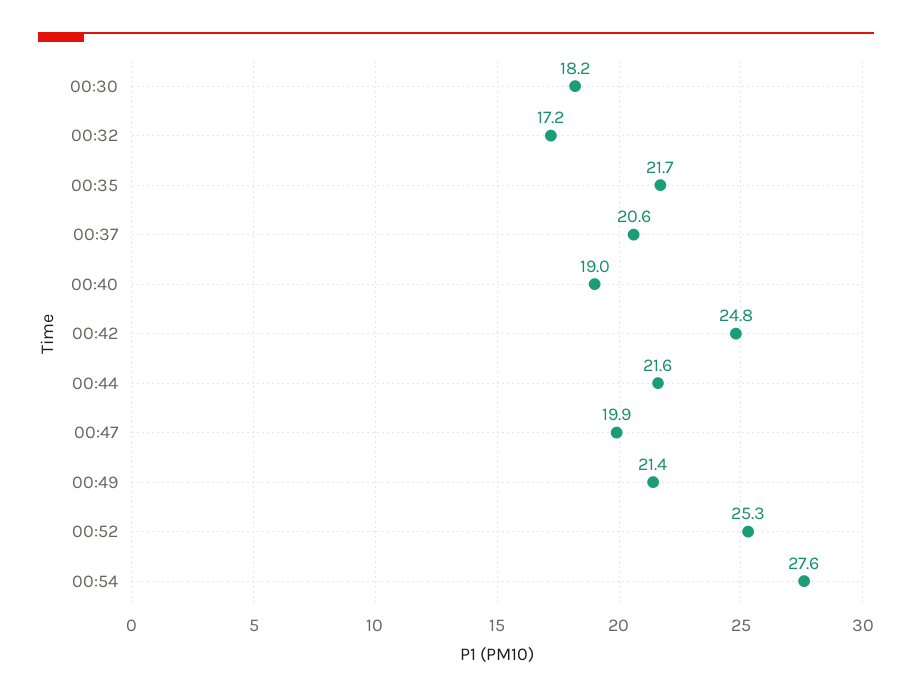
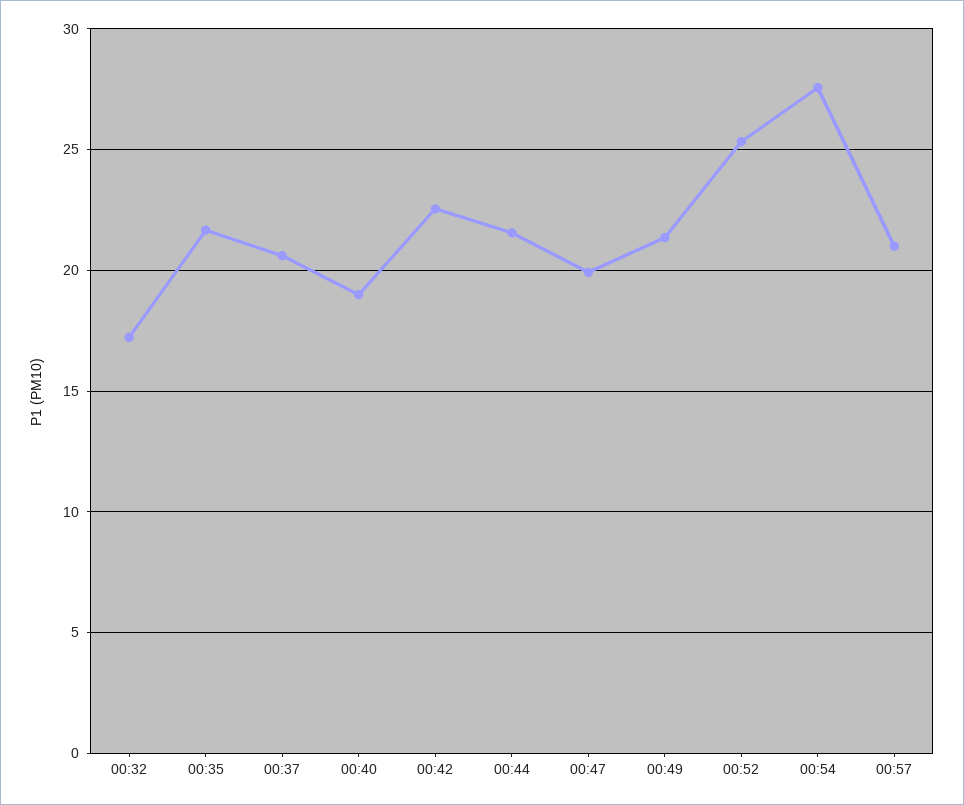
00:30: 18.2 -> none
00:42: 24.8 -> 22.5
00:57: none -> 21

